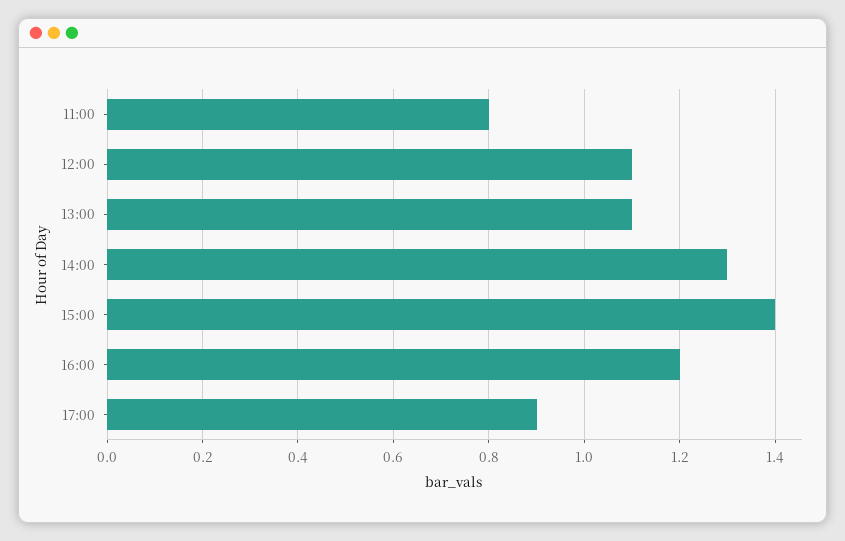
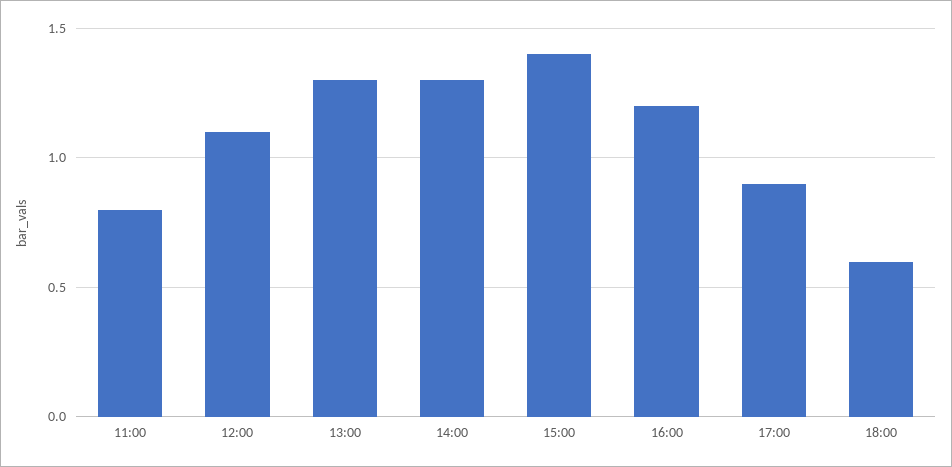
13:00: 1.1 -> 1.3
18:00: none -> 0.6

